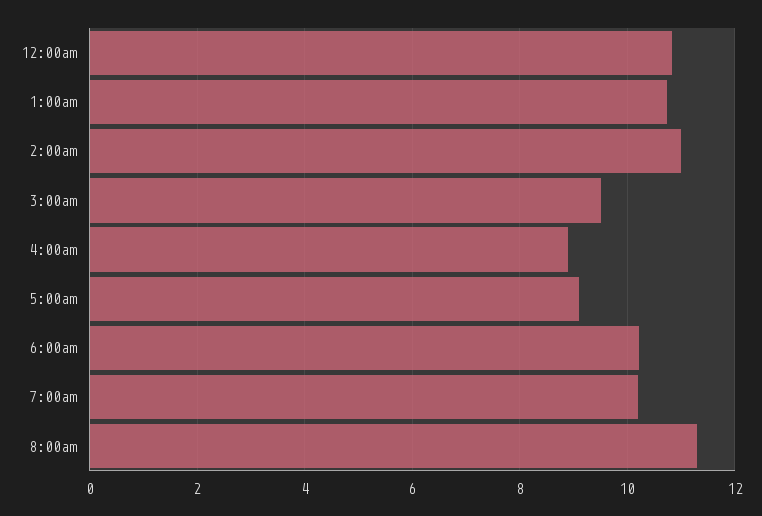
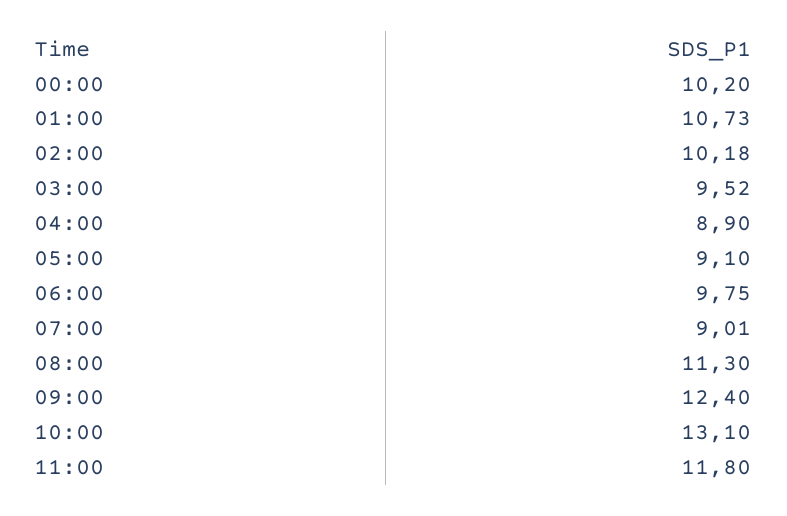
12:00am: 10.8 -> 10.2
2:00am: 11 -> 10.18
6:00am: 10.2 -> 9.75
7:00am: 10.2 -> 9.01
09:00: none -> 12.4
10:00: none -> 13.1
11:00: none -> 11.8

